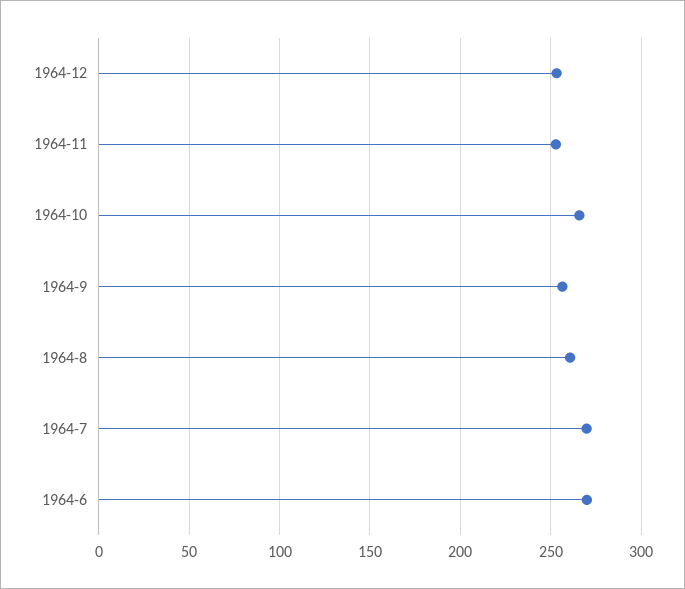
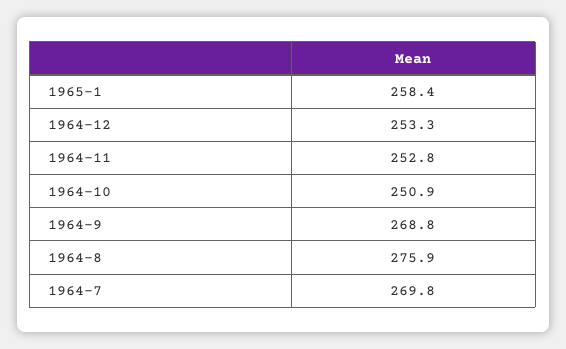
1964-10: 265 -> 250.9
1964-9: 255 -> 268.8
1964-8: 260 -> 275.9
1964-6: 270 -> none
1965-1: none -> 258.4

